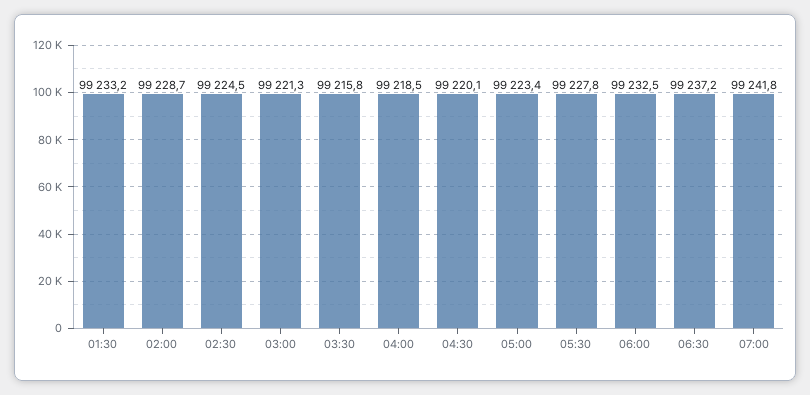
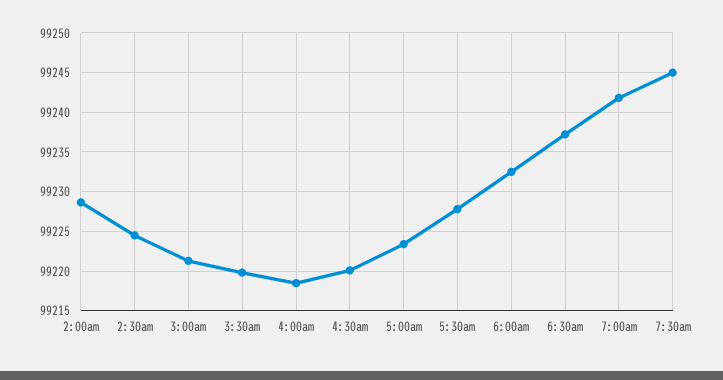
01:30: 99233.2 -> none
03:30: 99215.8 -> 99220
7:30am: none -> 99245

